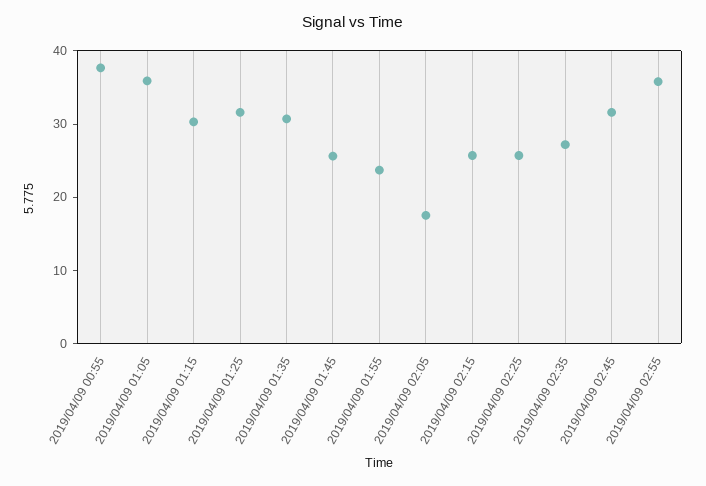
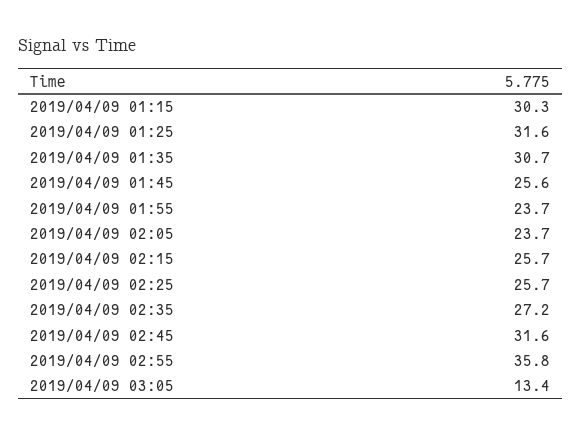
2019/04/09 00:55: 38 -> none
2019/04/09 01:05: 36 -> none
2019/04/09 02:05: 18 -> 23.7
2019/04/09 03:05: none -> 13.4

